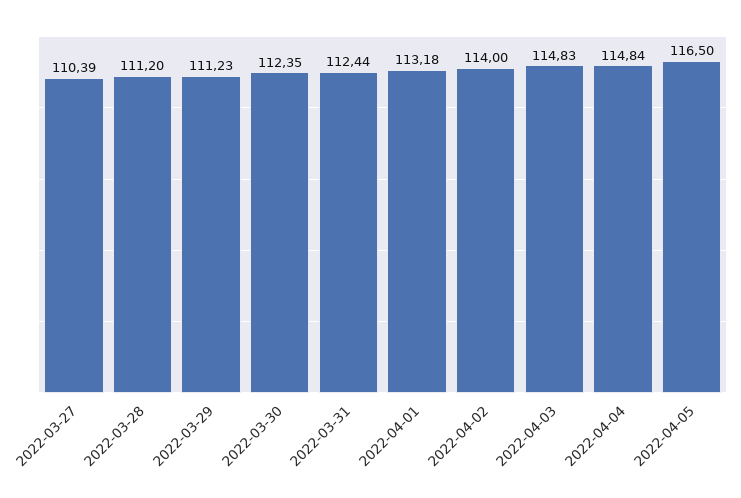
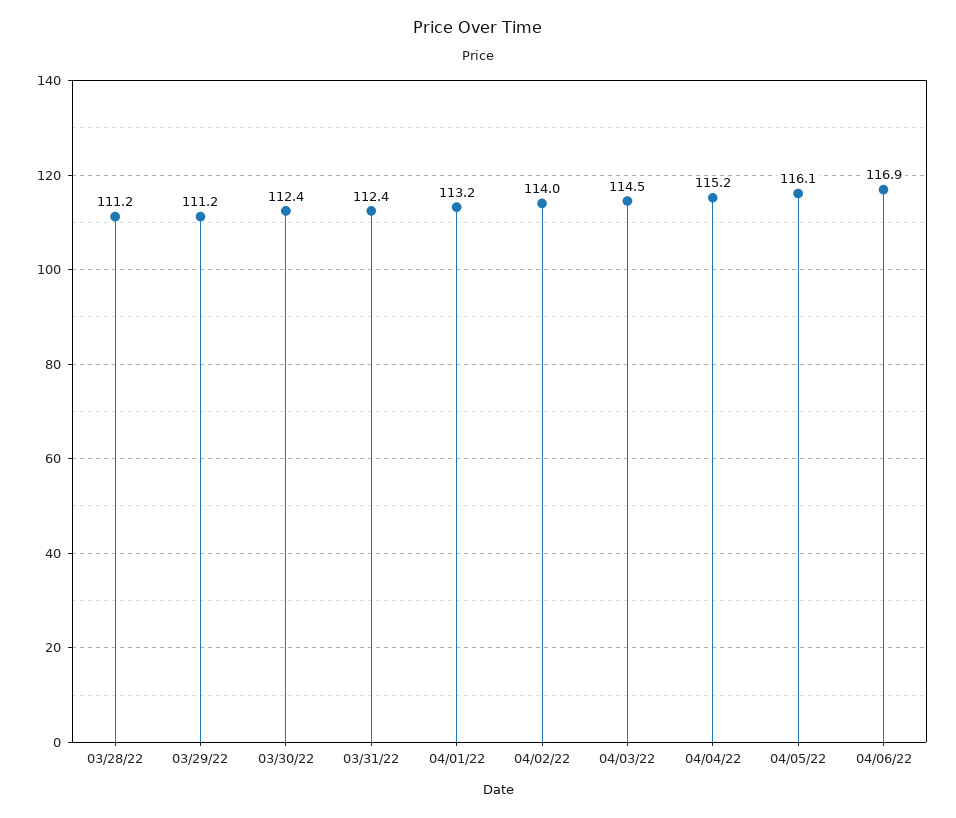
2022-03-27: 110.39 -> none
2022-04-03: 114.83 -> 114.5
2022-04-04: 114.84 -> 115.2
2022-04-05: 116.5 -> 116.1
04/06/22: none -> 116.9

